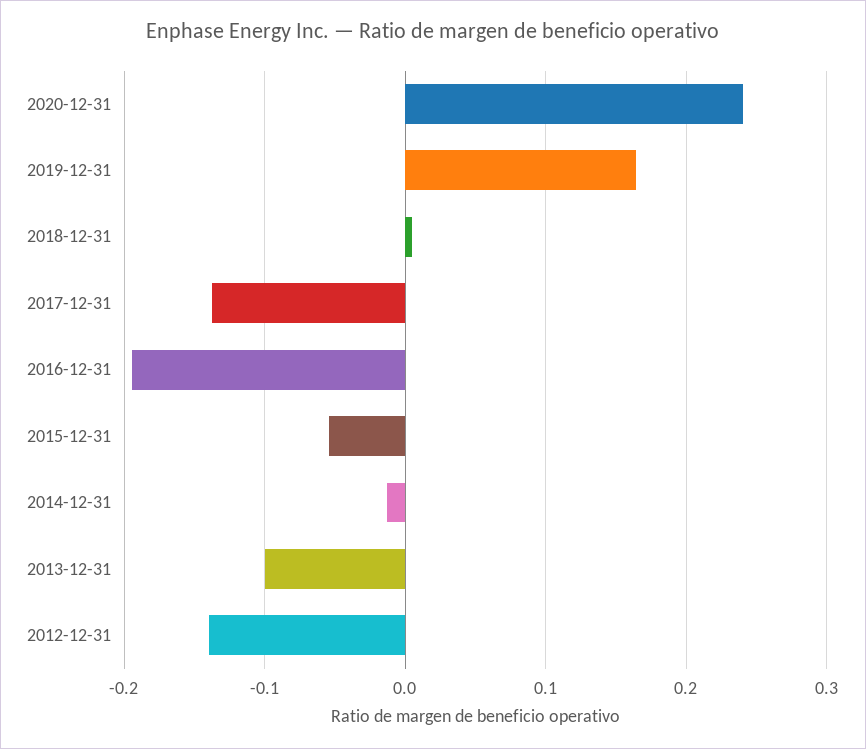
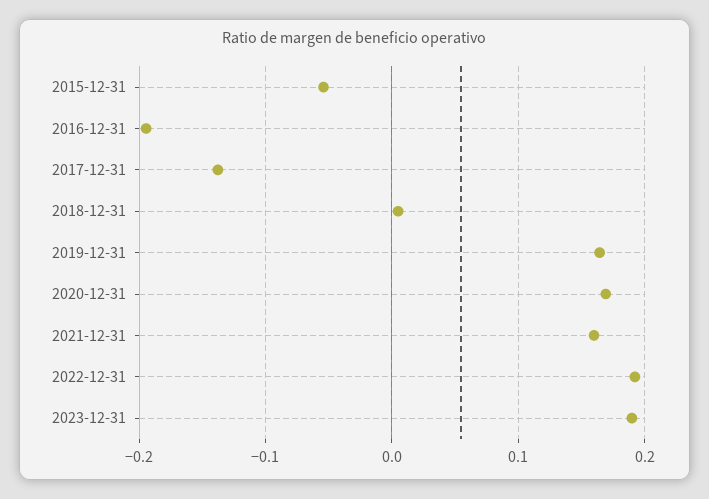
2020-12-31: 0.24 -> 0.17
2014-12-31: -0.01 -> none
2013-12-31: -0.1 -> none
2012-12-31: -0.14 -> none
2021-12-31: none -> 0.16
2022-12-31: none -> 0.19
2023-12-31: none -> 0.19

